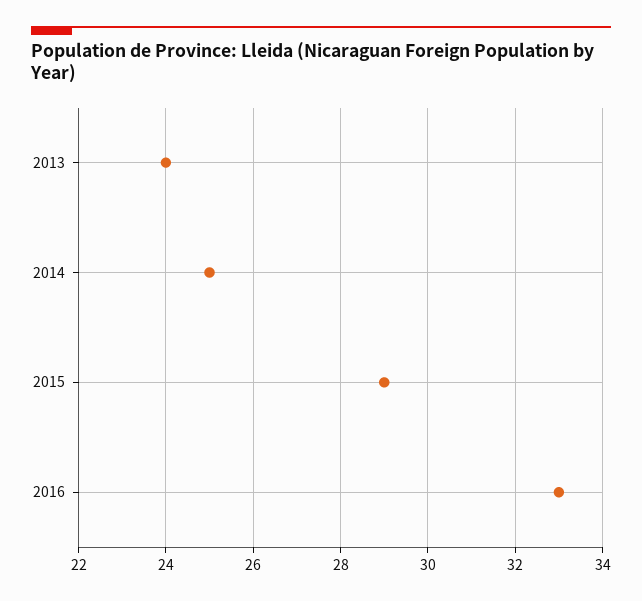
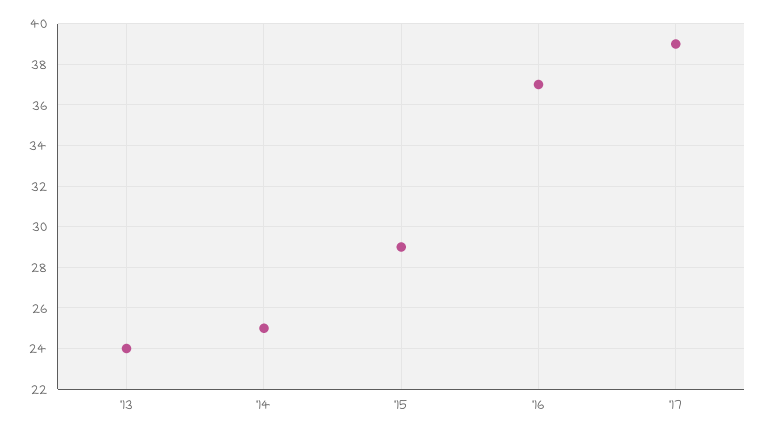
2016: 33 -> 37
'17: none -> 39

